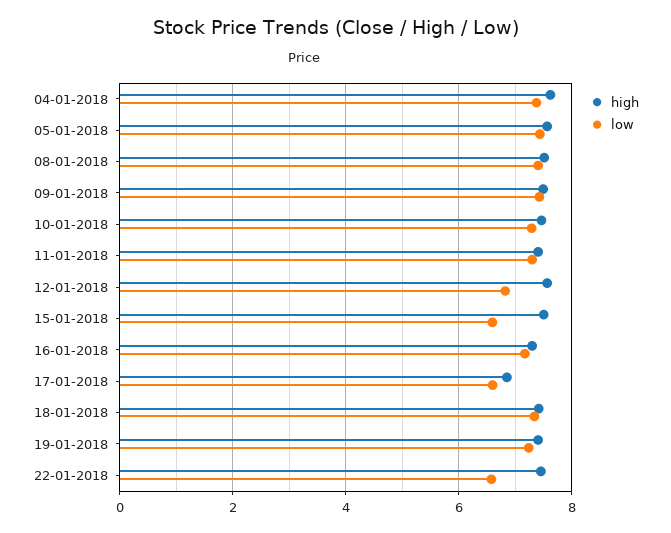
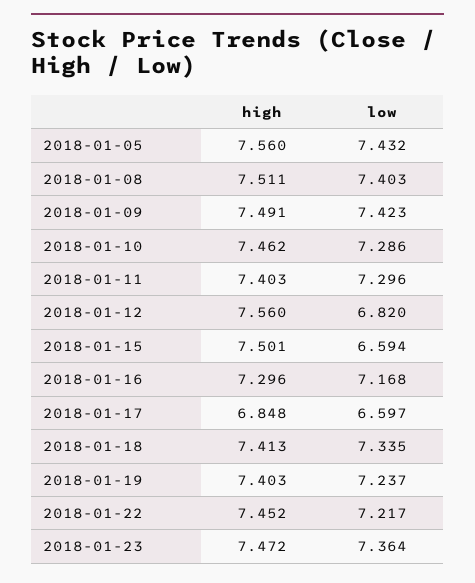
high, 04-01-2018: 7.6 -> none
low, 04-01-2018: 7.4 -> none
low, 22-01-2018: 6.6 -> 7.217
high, 2018-01-23: none -> 7.472
low, 2018-01-23: none -> 7.364

